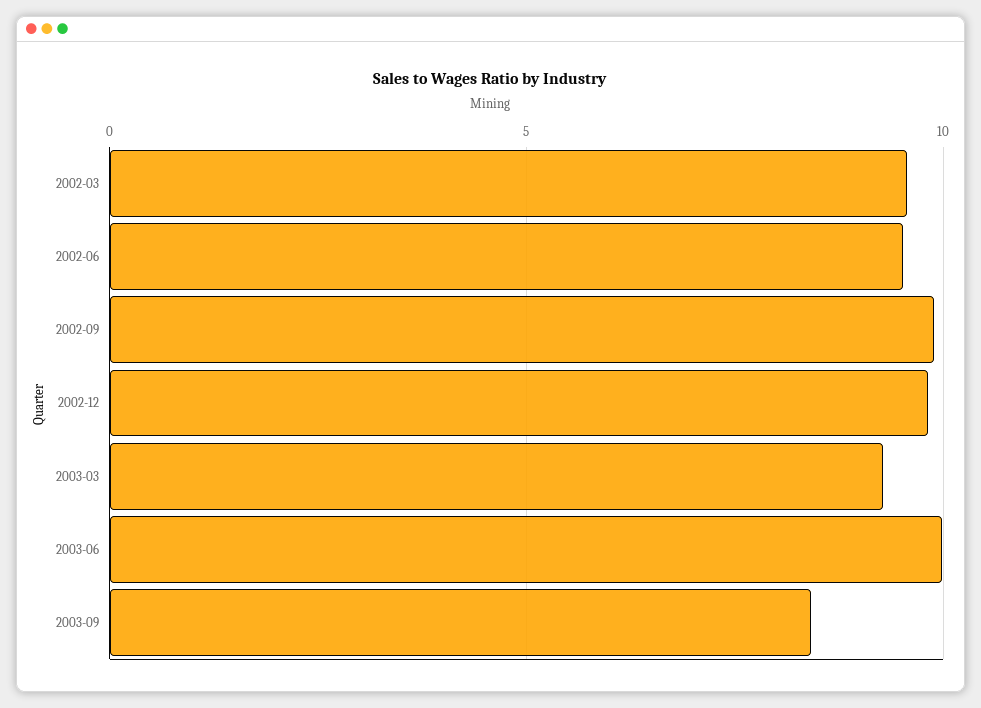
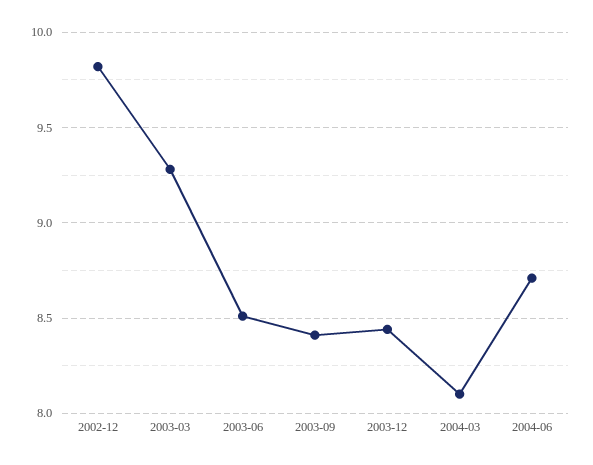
2002-03: 9.5 -> none
2002-06: 9.5 -> none
2002-09: 10 -> none
2003-06: 10 -> 8.5
2003-12: none -> 8.45
2004-03: none -> 8.1
2004-06: none -> 8.7

